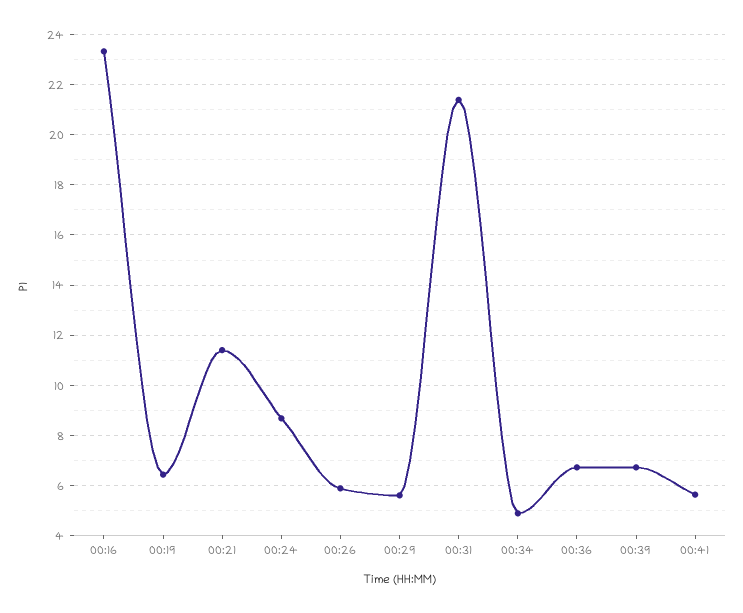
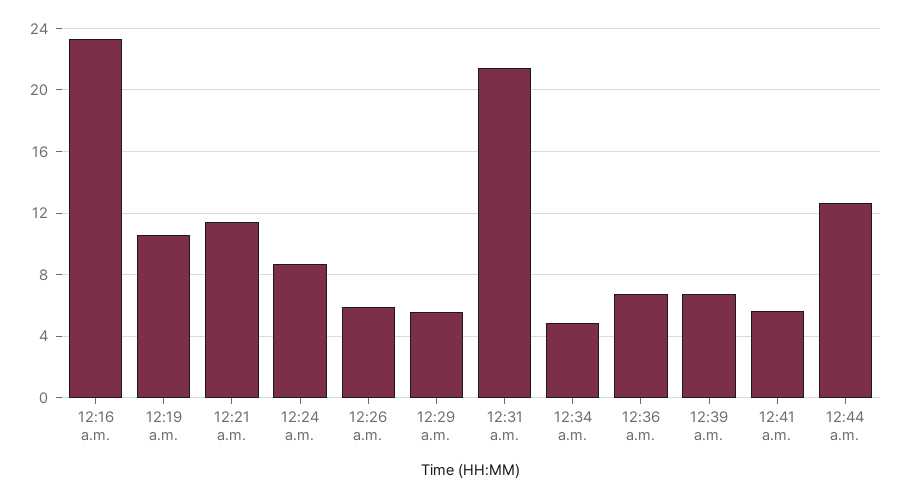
00:19: 6.5 -> 10.5
12:44 a.m.: none -> 12.5

